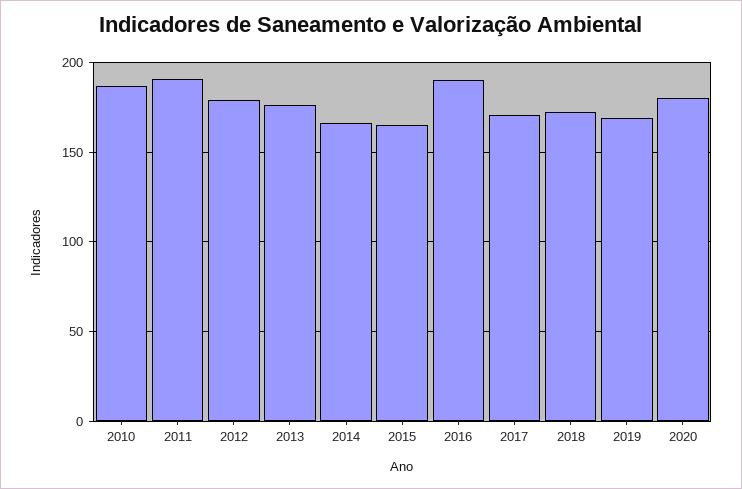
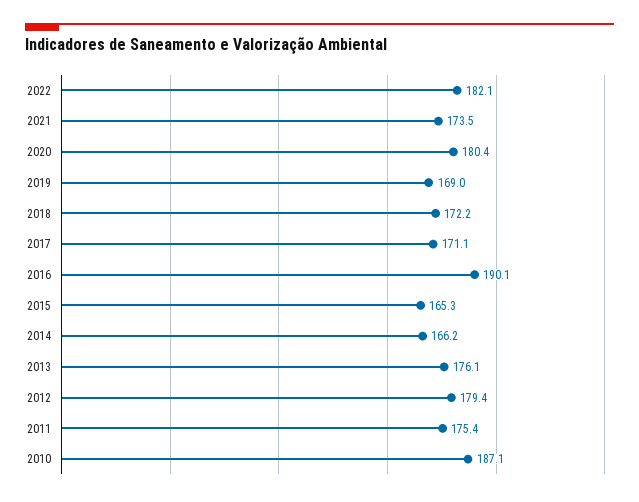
2011: 190 -> 175.4
2022: none -> 182.1
2021: none -> 173.5

